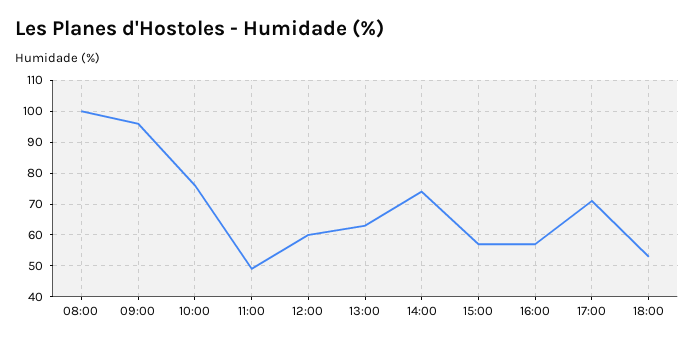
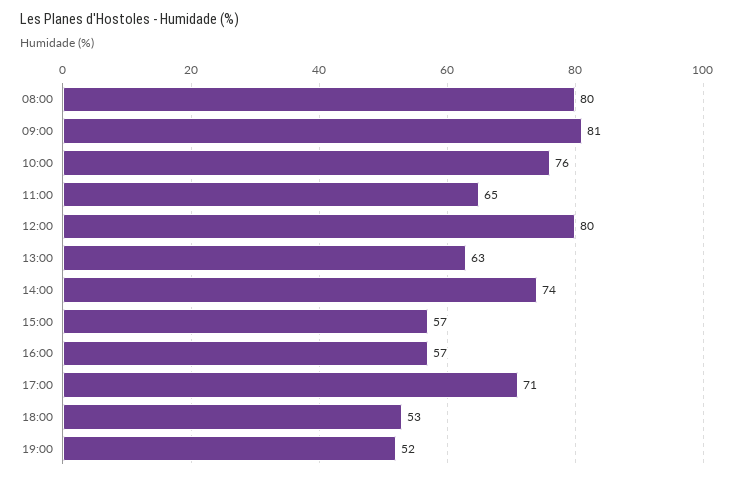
08:00: 100 -> 80
09:00: 95 -> 81
11:00: 50 -> 65
12:00: 60 -> 80
19:00: none -> 52

